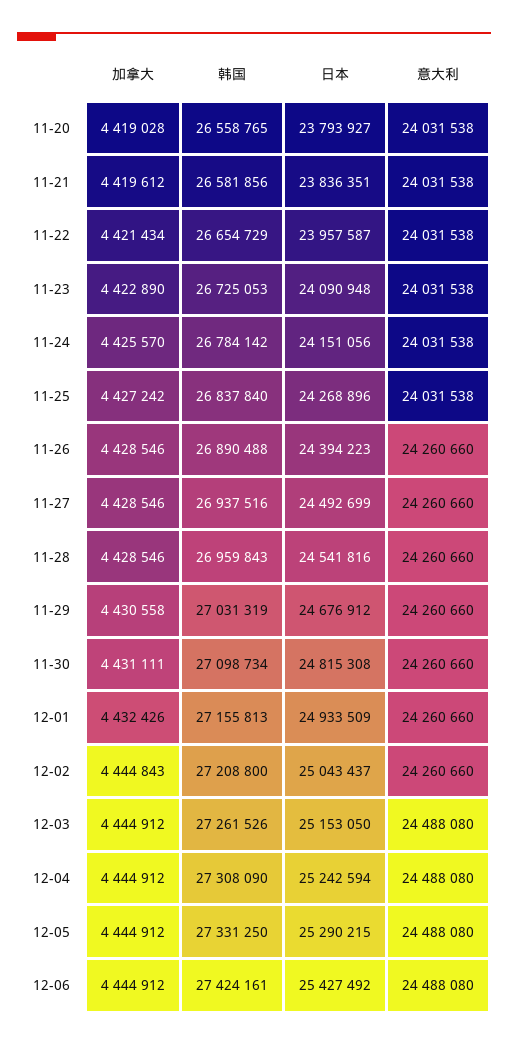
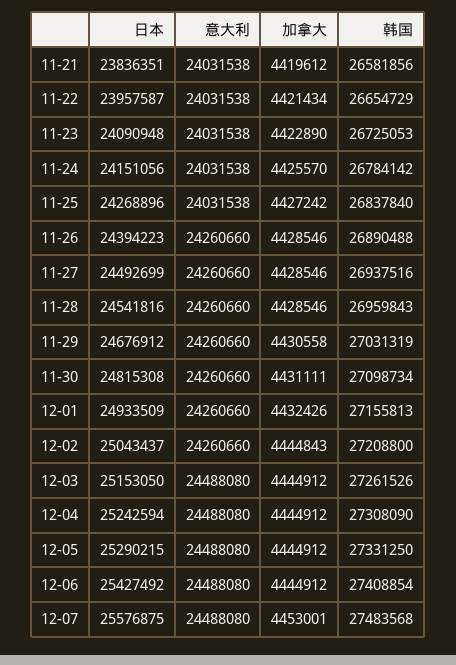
加拿大, 11-20: 4419028 -> none
韩国, 11-20: 26558765 -> none
日本, 11-20: 23793927 -> none
意大利, 11-20: 24031538 -> none
韩国, 12-06: 27424161 -> 27408854
日本, 12-07: none -> 25576875
意大利, 12-07: none -> 24488080
加拿大, 12-07: none -> 4453001
韩国, 12-07: none -> 27483568

